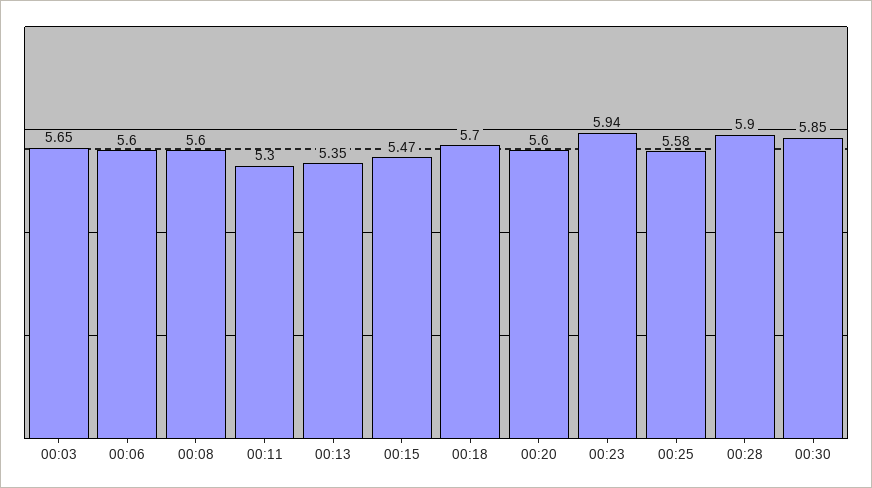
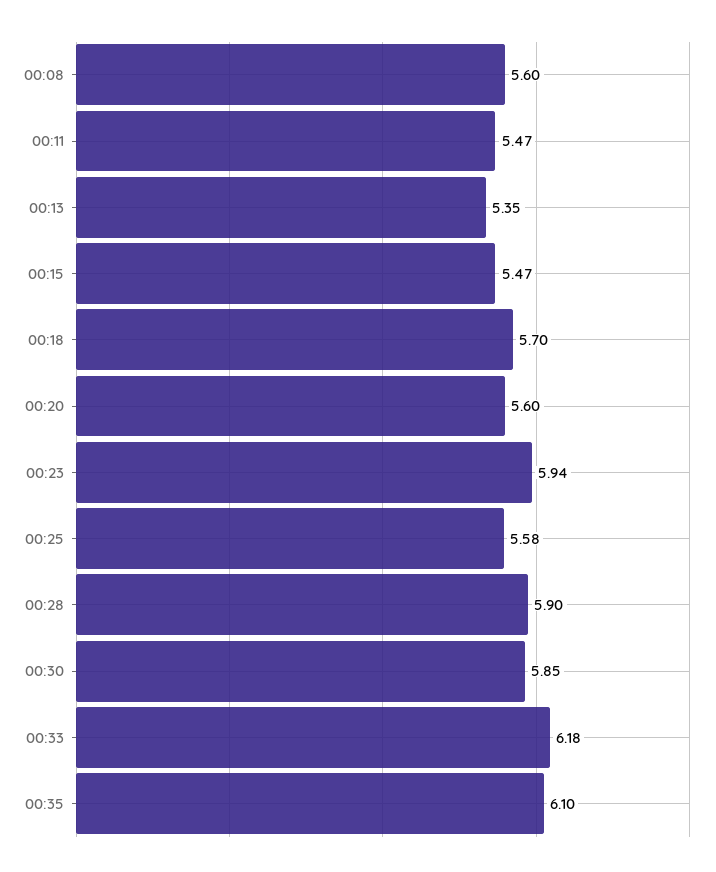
00:03: 5.65 -> none
00:06: 5.6 -> none
00:11: 5.3 -> 5.47
00:33: none -> 6.18
00:35: none -> 6.1

